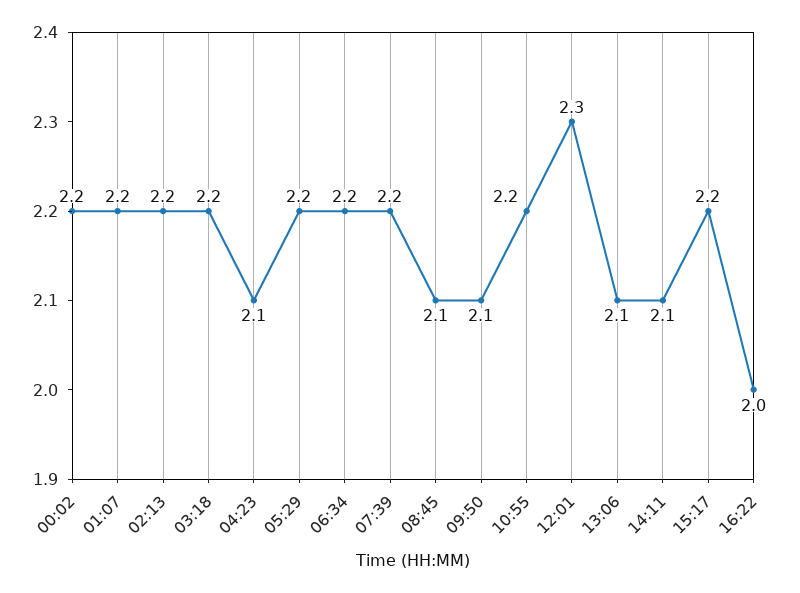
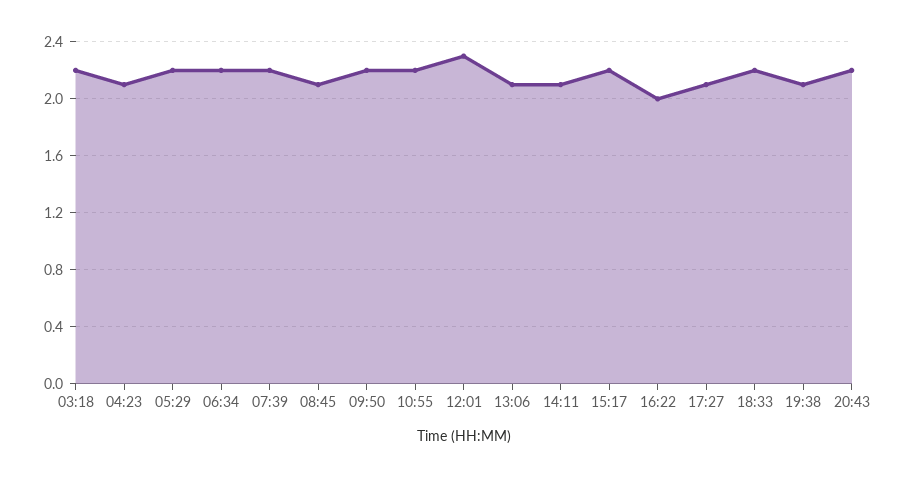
00:02: 2.2 -> none
01:07: 2.2 -> none
02:13: 2.2 -> none
09:50: 2.1 -> 2.2
17:27: none -> 2.1
18:33: none -> 2.2
19:38: none -> 2.1
20:43: none -> 2.2

